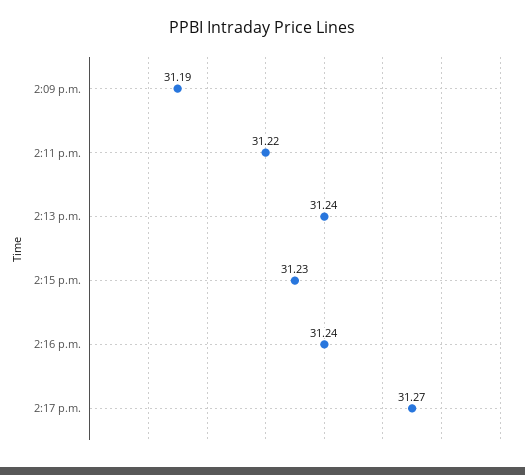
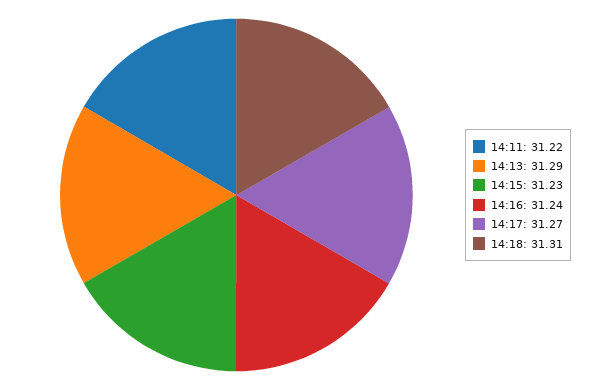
2:09 p.m.: 31.19 -> none
2:13 p.m.: 31.24 -> 31.29
14:18: none -> 31.31

